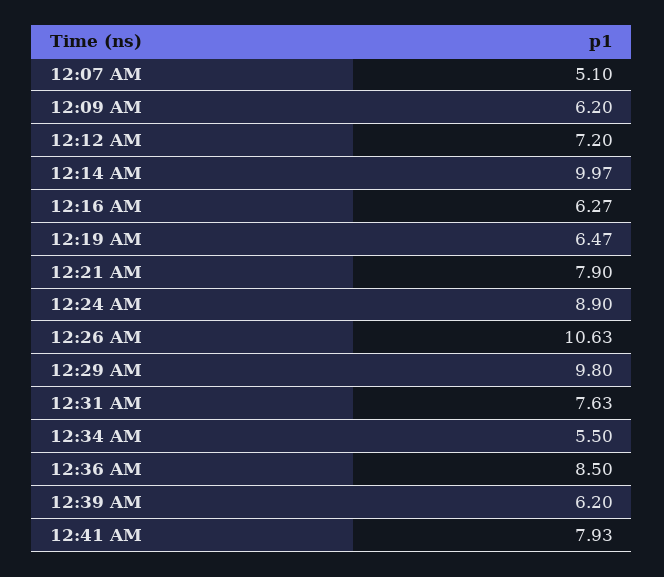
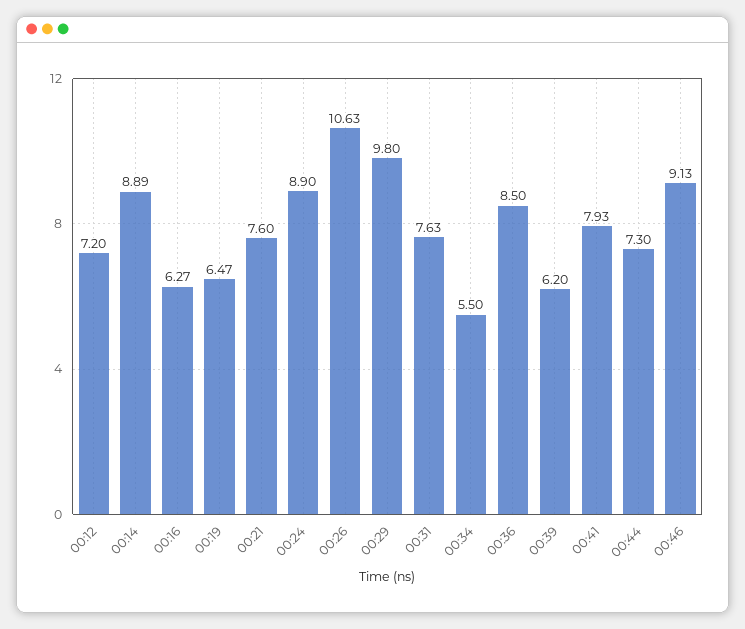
12:07 AM: 5.1 -> none
12:09 AM: 6.2 -> none
12:14 AM: 9.97 -> 8.89
12:21 AM: 7.9 -> 7.6
00:44: none -> 7.3
00:46: none -> 9.13

